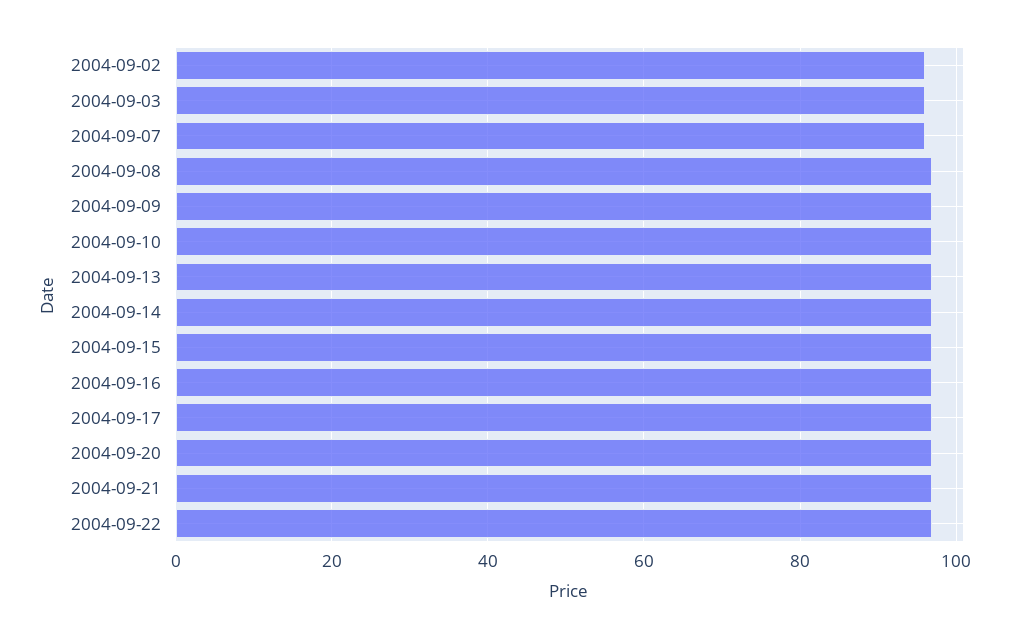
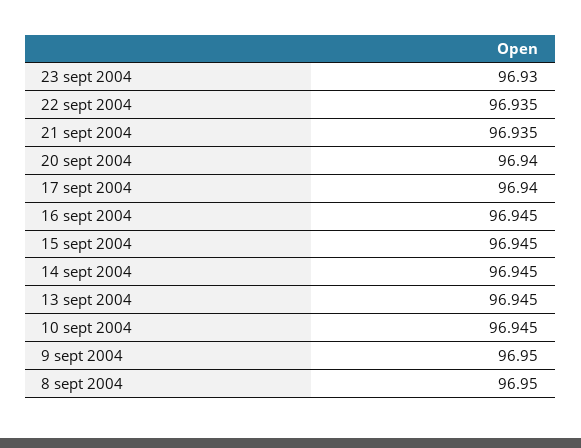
2004-09-02: 96 -> none
2004-09-03: 96 -> none
2004-09-07: 96 -> none
23 sept 2004: none -> 96.93

